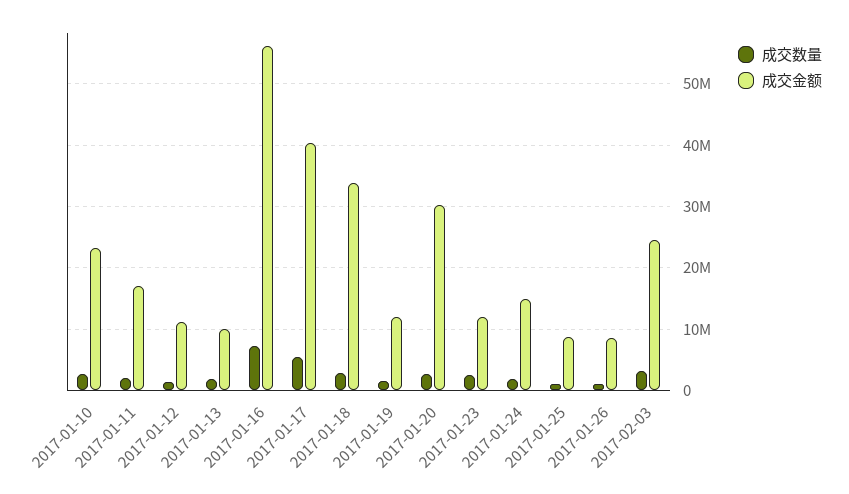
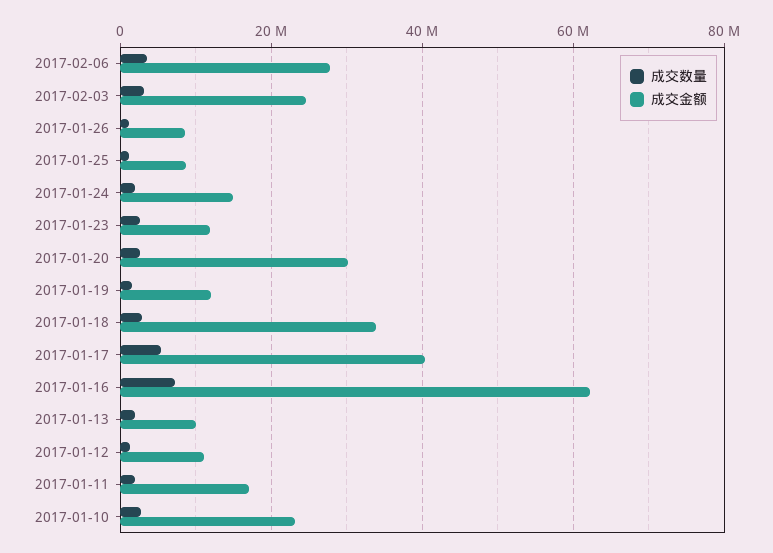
成交金额, 2017-01-16: 56000000 -> 62000000
成交数量, 2017-02-06: none -> 4000000
成交金额, 2017-02-06: none -> 28000000

